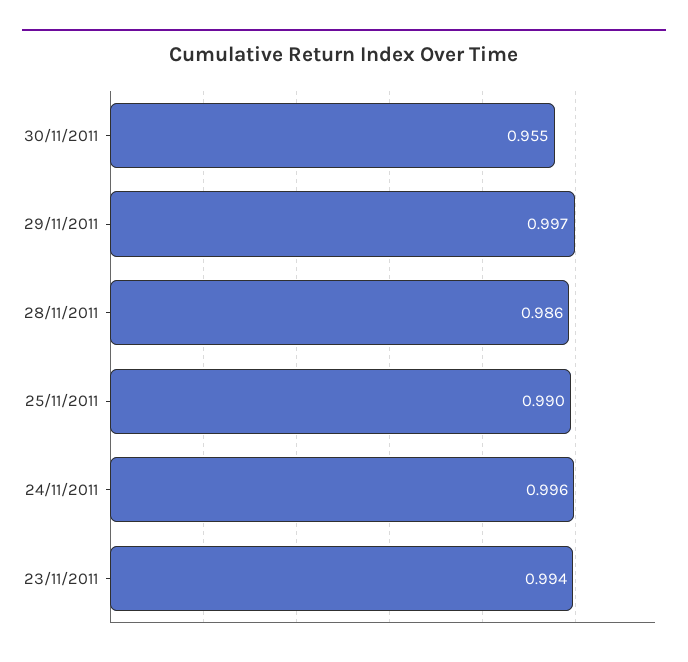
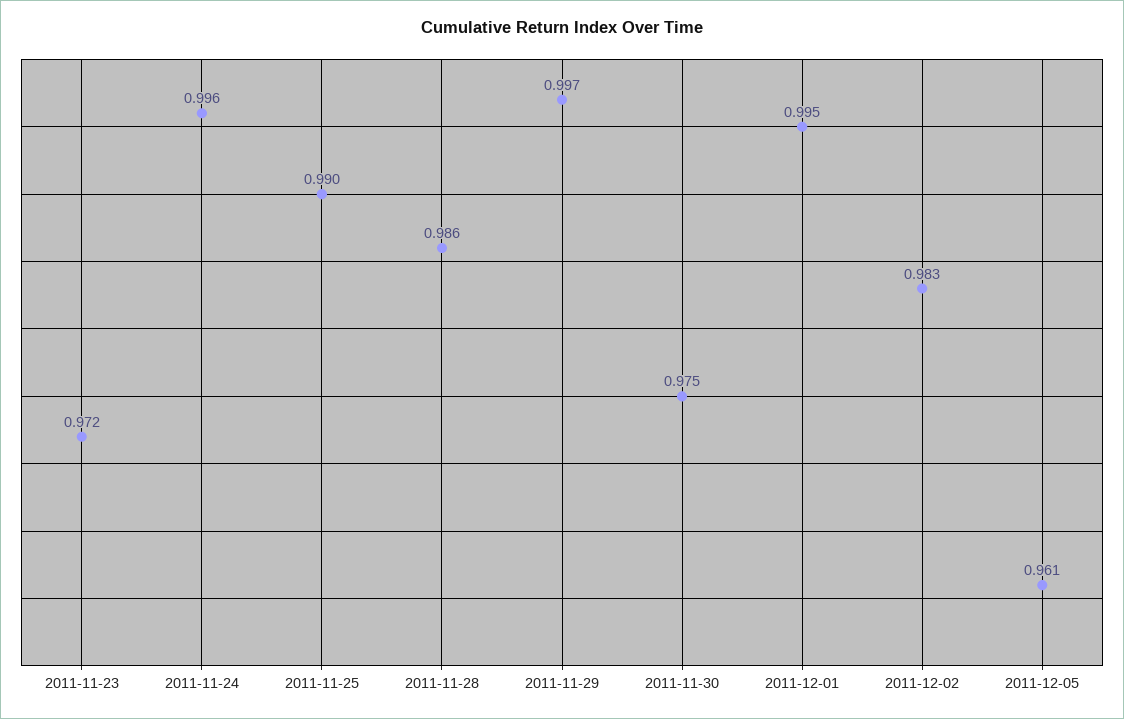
30/11/2011: 0.955 -> 0.975
23/11/2011: 0.994 -> 0.972
2011-12-01: none -> 0.995
2011-12-02: none -> 0.983
2011-12-05: none -> 0.961

